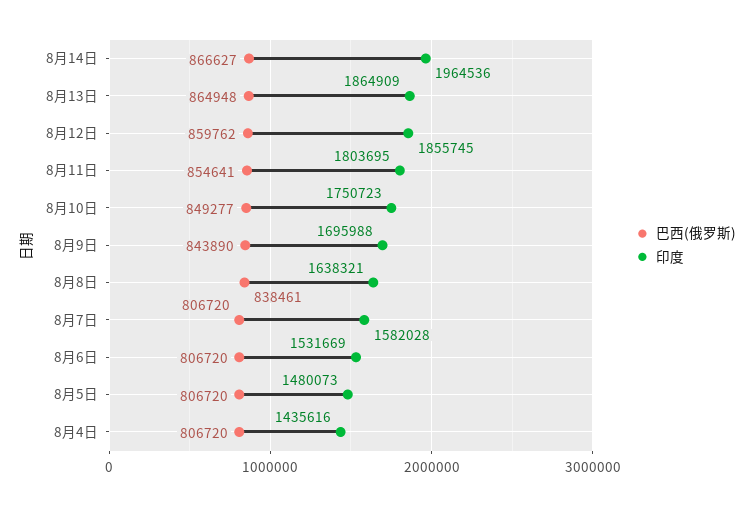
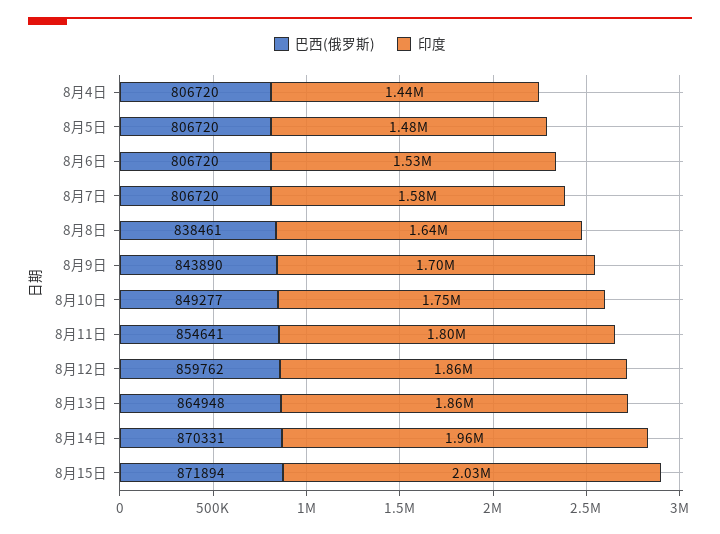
巴西(俄罗斯), 8月14日: 866627 -> 870331
巴西(俄罗斯), 8月15日: none -> 871894
印度, 8月15日: none -> 2030000

